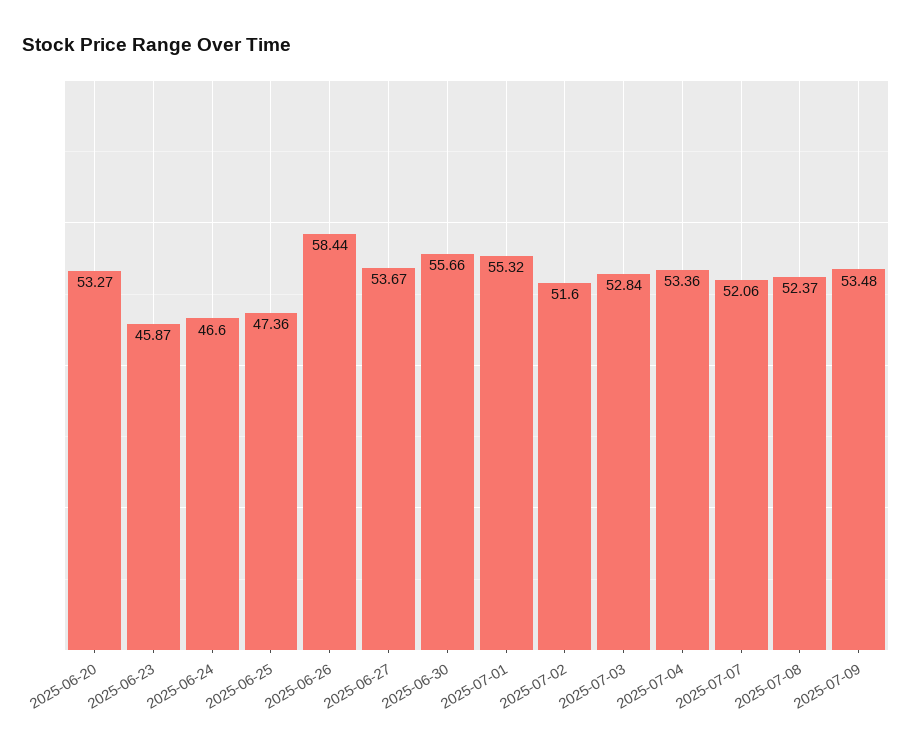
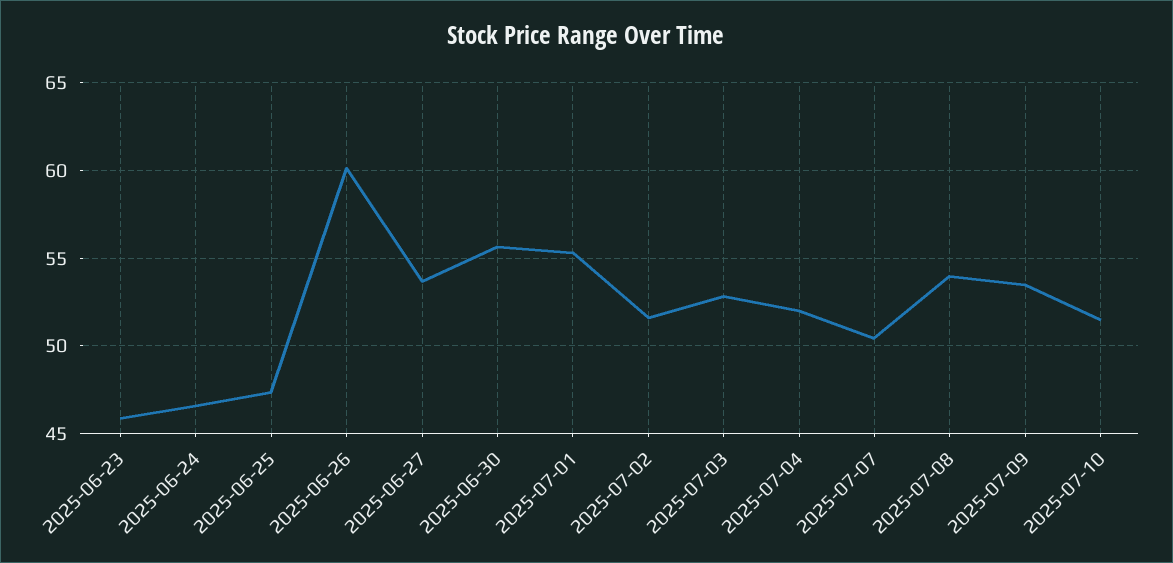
2025-06-20: 53.27 -> none
2025-06-26: 58.44 -> 60
2025-07-04: 53.36 -> 52
2025-07-07: 52.06 -> 50.5
2025-07-08: 52.37 -> 54
2025-07-10: none -> 51.5

